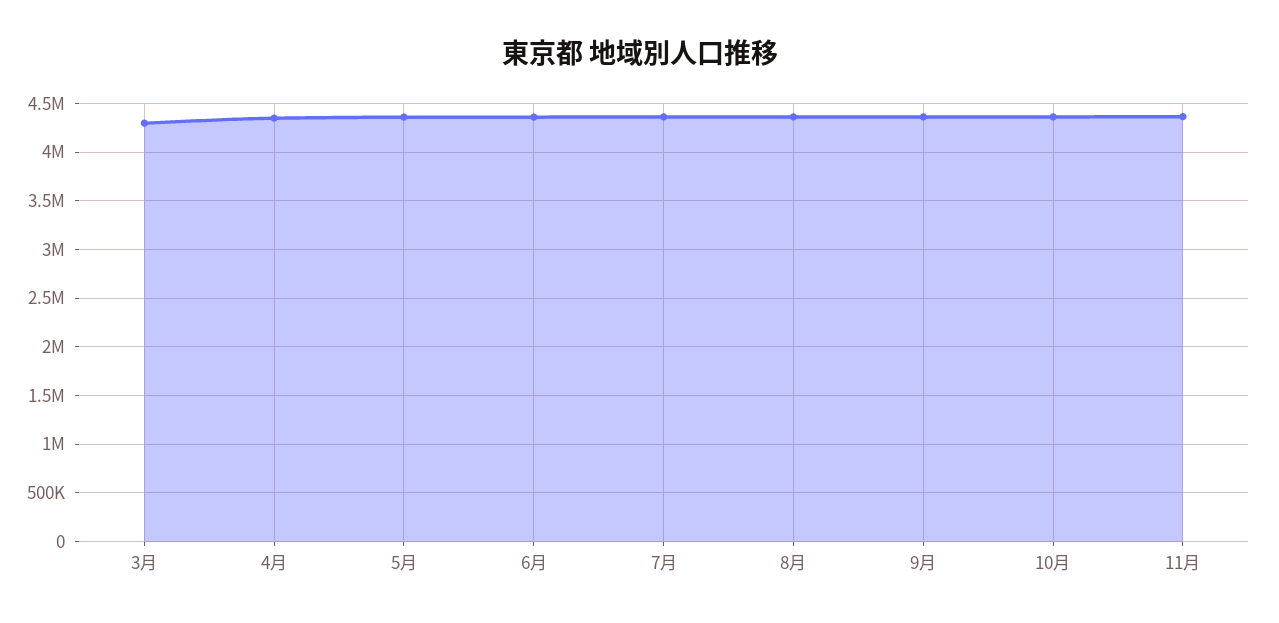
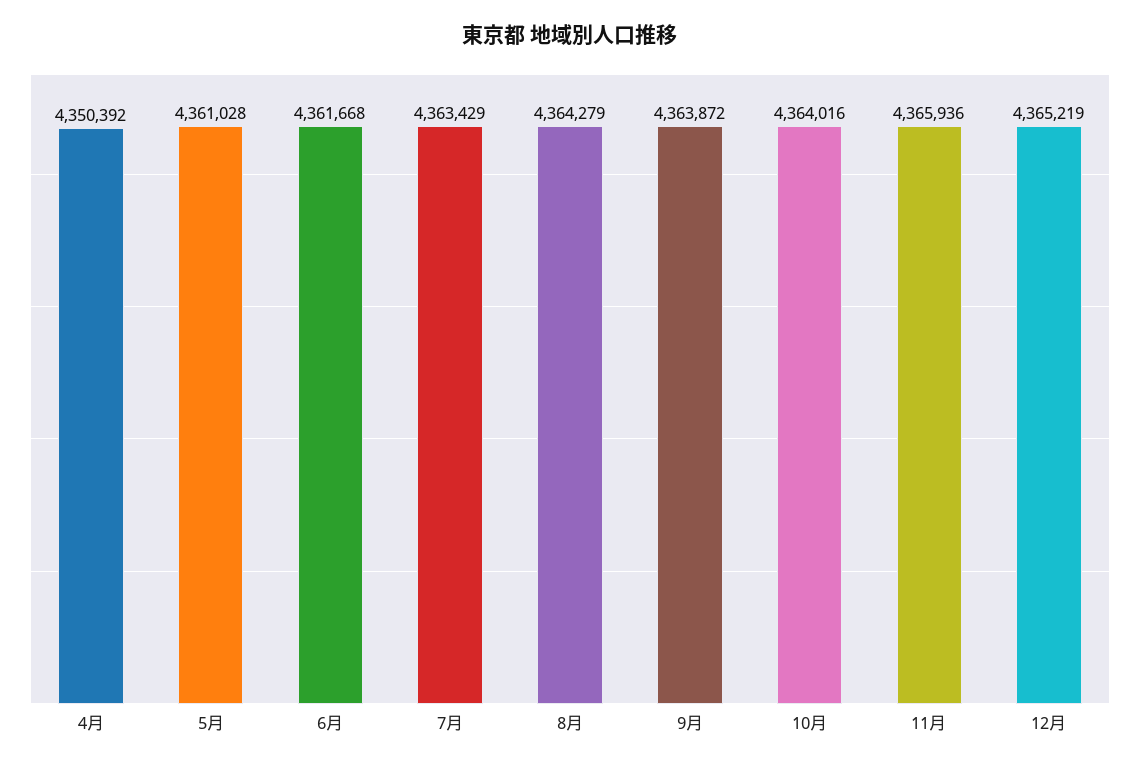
3月: 4300000 -> none
12月: none -> 4365219

